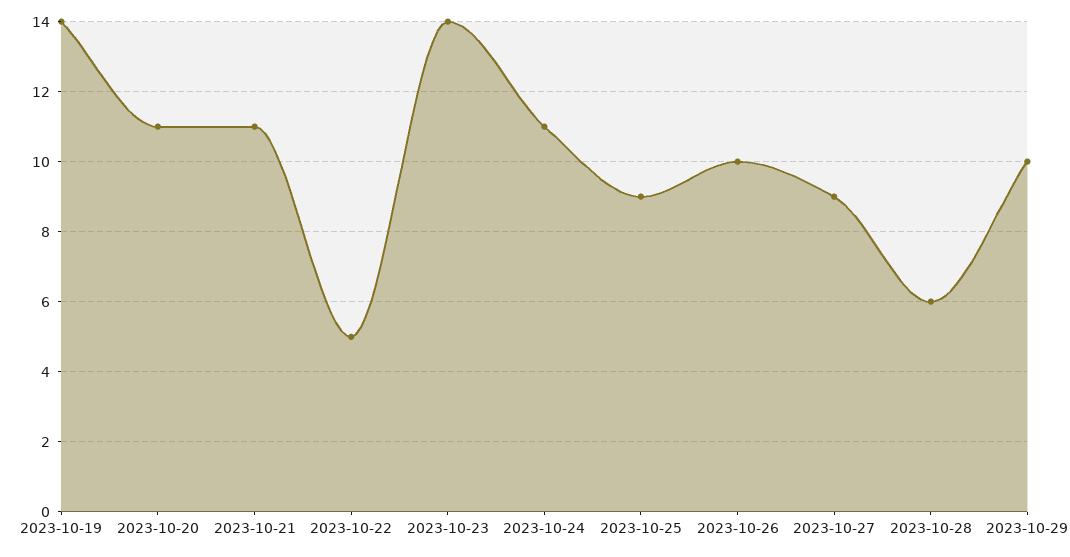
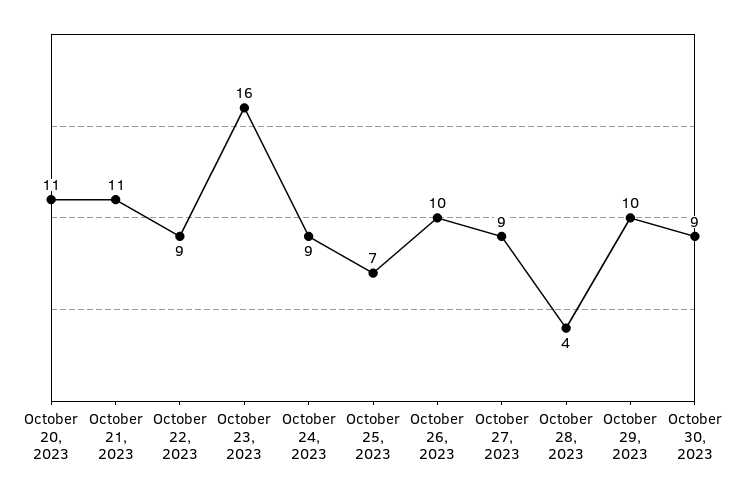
2023-10-19: 14 -> none
2023-10-22: 5 -> 9
2023-10-23: 14 -> 16
2023-10-24: 11 -> 9
2023-10-25: 9 -> 7
2023-10-28: 6 -> 4
October 30, 2023: none -> 9

